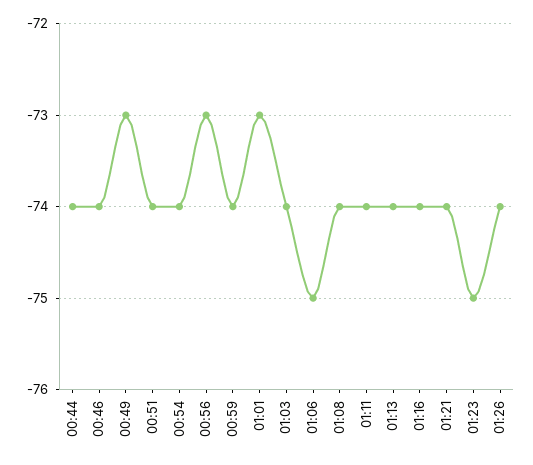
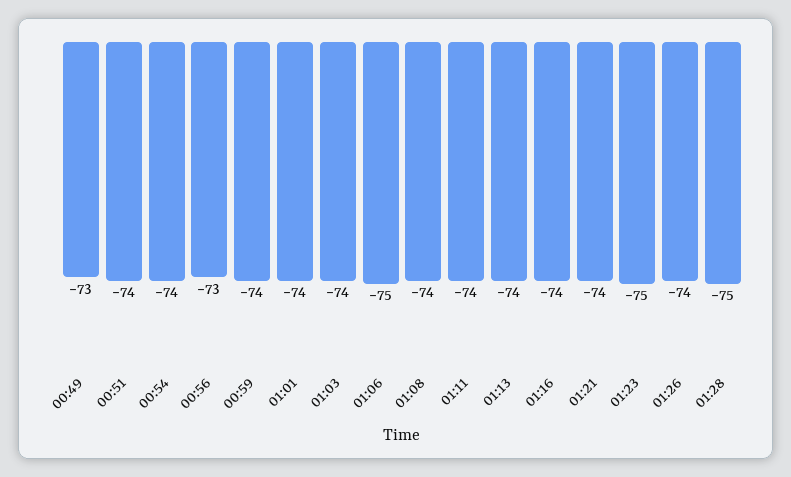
00:44: -74 -> none
00:46: -74 -> none
01:01: -73 -> -74
01:28: none -> -75

